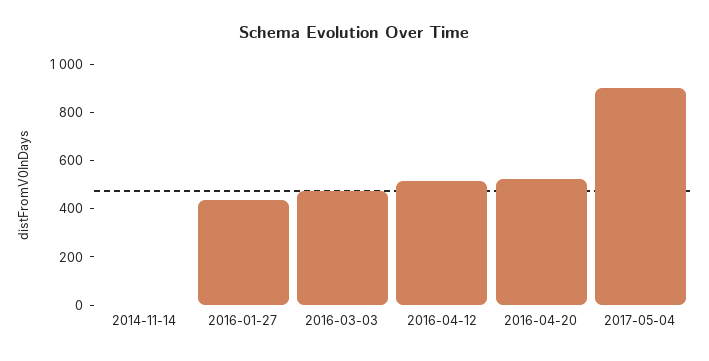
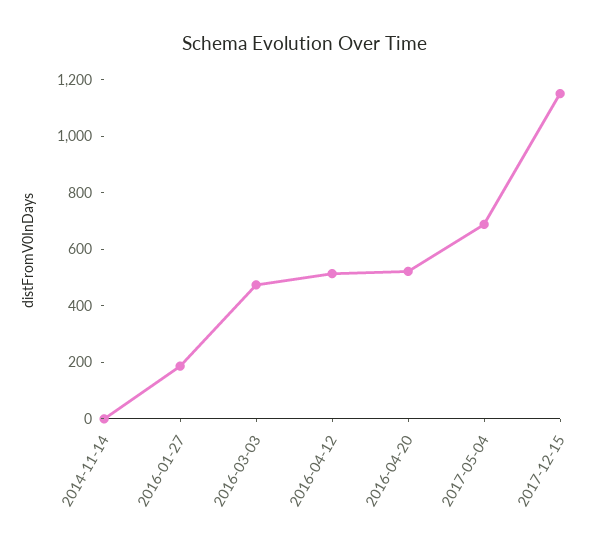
2016-01-27: 450 -> 200
2017-05-04: 900 -> 700
2017-12-15: none -> 1150

